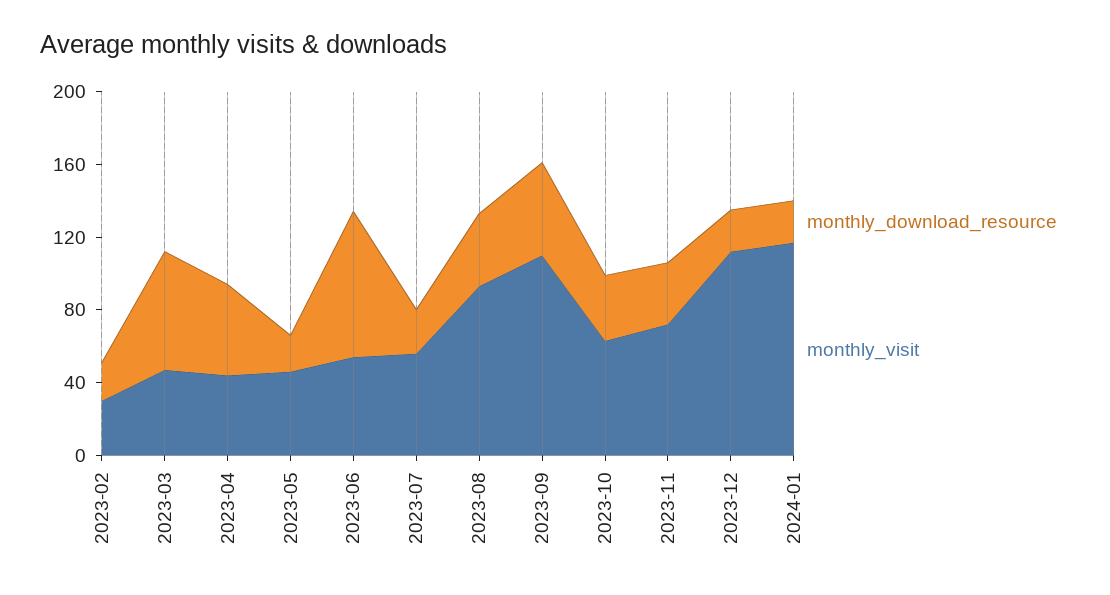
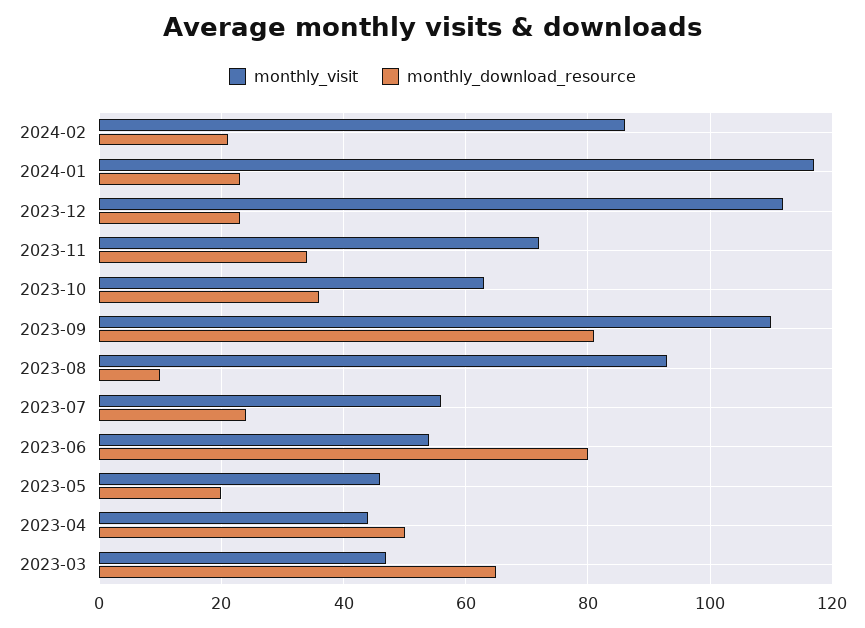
monthly_download_resource, 2023-02: 20 -> none
monthly_visit, 2023-02: 30 -> none
monthly_download_resource, 2023-08: 40 -> 10
monthly_download_resource, 2023-09: 50 -> 80
monthly_visit, 2024-02: none -> 85
monthly_download_resource, 2024-02: none -> 20

